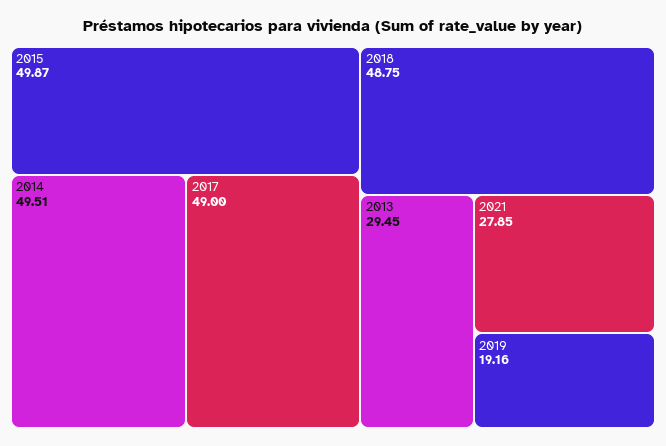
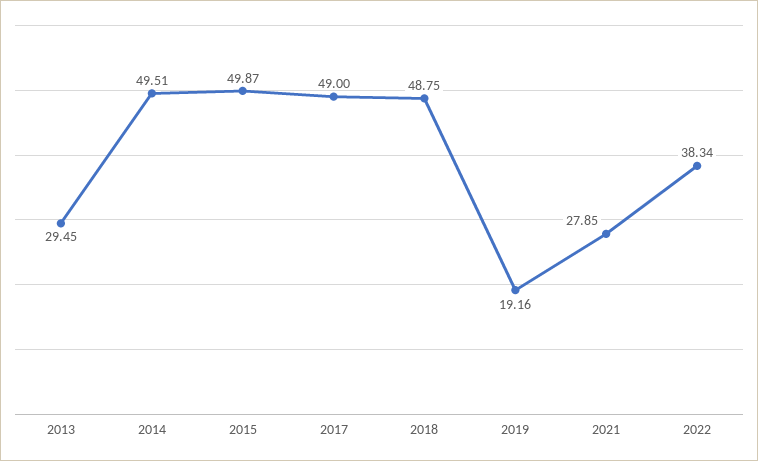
2022: none -> 38.34

